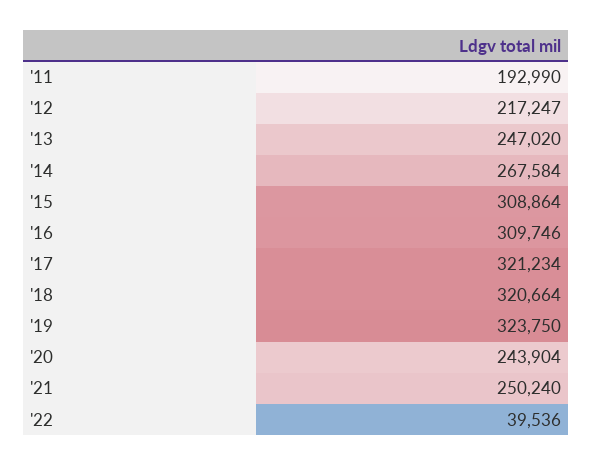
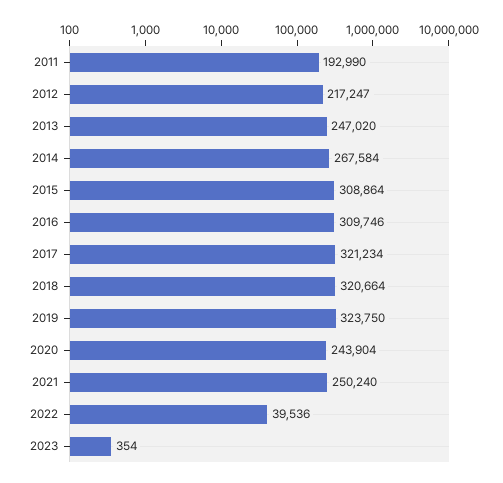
2023: none -> 354

